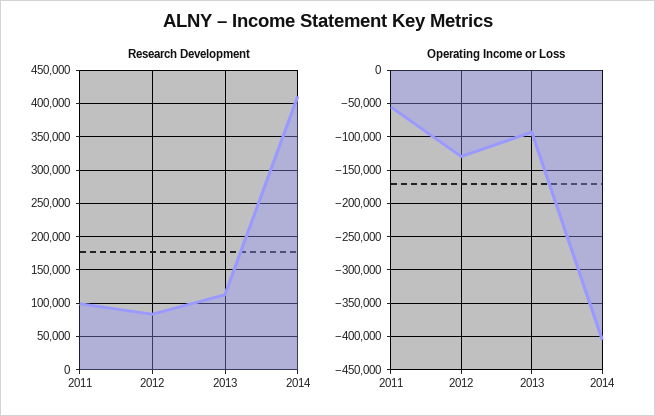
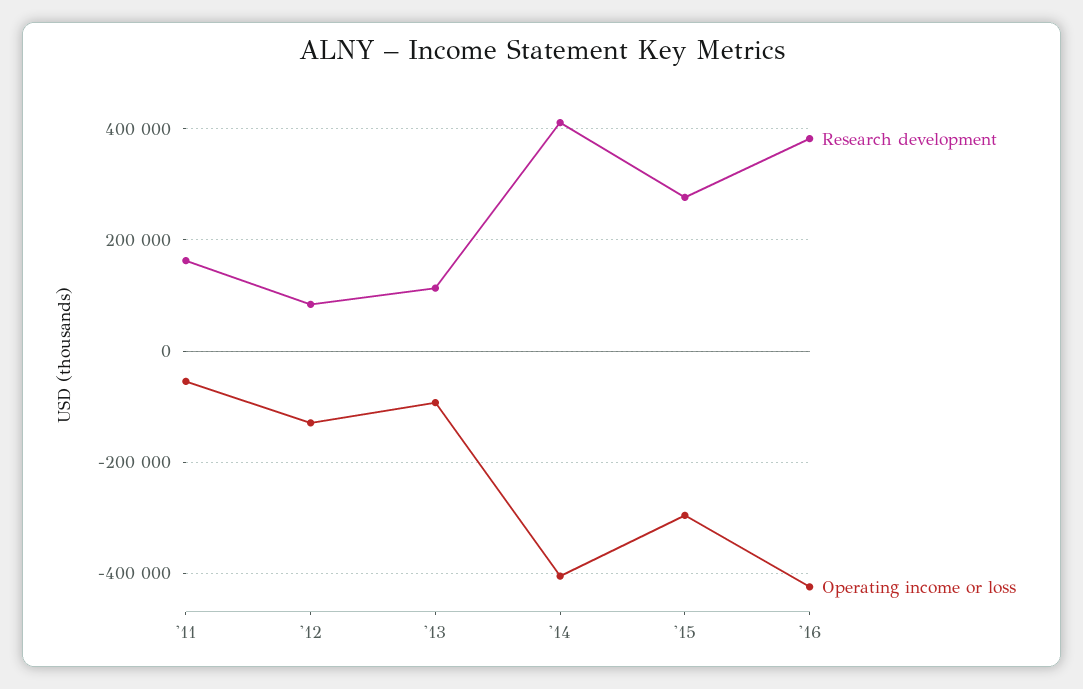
Research Development, 2011: 100000 -> 160000
Research Development, '15: none -> 280000
Operating Income or Loss, '15: none -> -300000
Research Development, '16: none -> 380000
Operating Income or Loss, '16: none -> -420000

